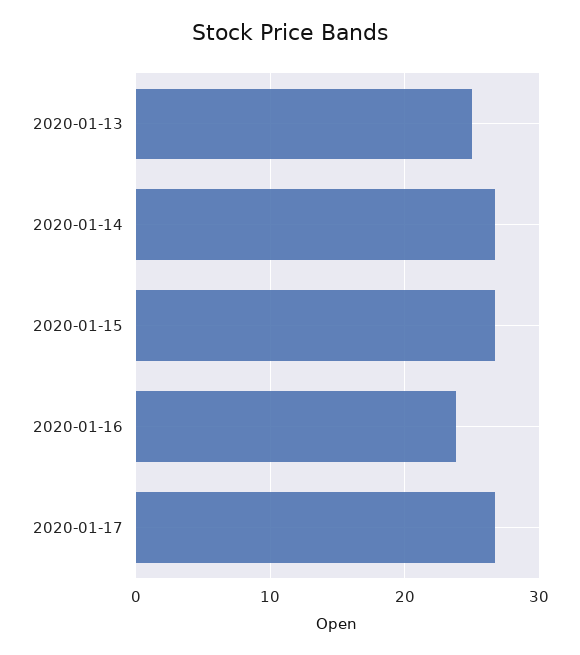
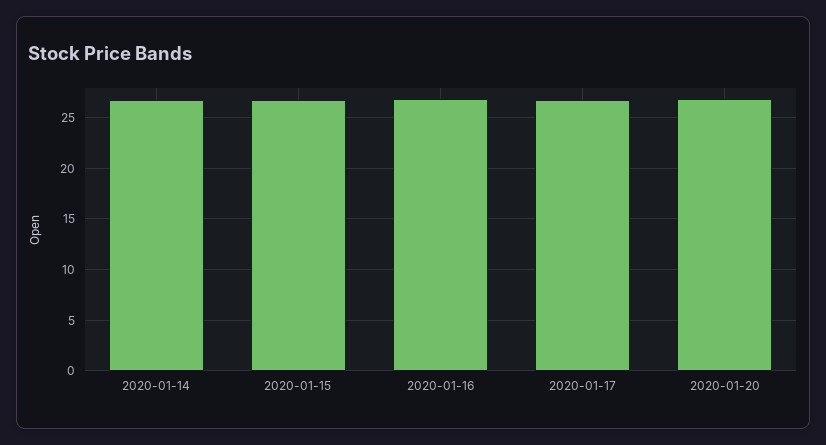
2020-01-13: 25 -> none
2020-01-16: 24 -> 27
2020-01-20: none -> 27

